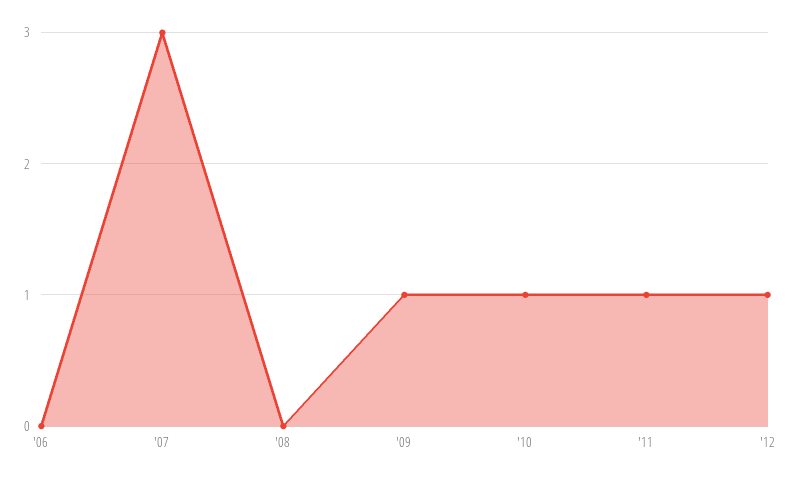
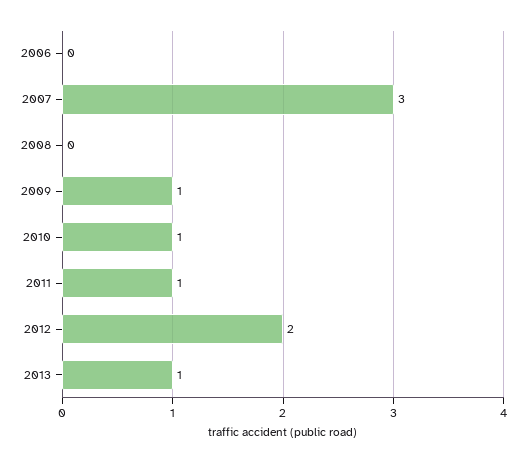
'12: 1 -> 2
2013: none -> 1

